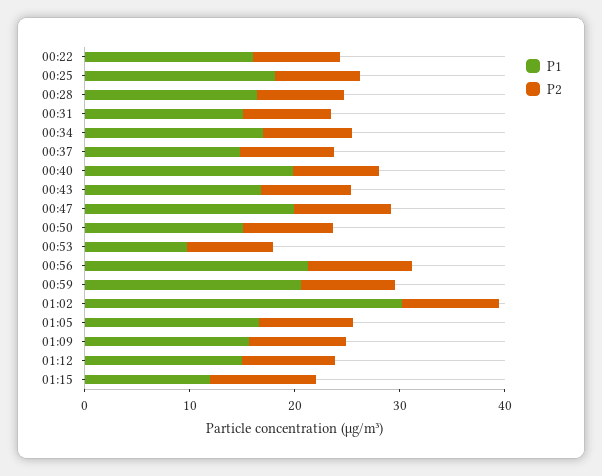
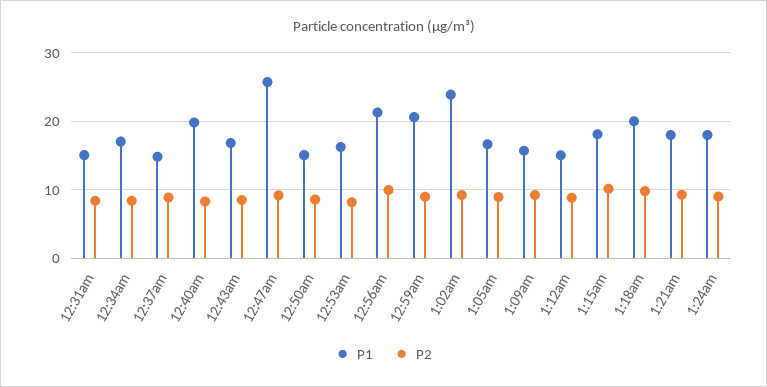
P1, 00:22: 16 -> none
P2, 00:22: 8 -> none
P1, 00:25: 18 -> none
P2, 00:25: 8 -> none
P1, 00:28: 16 -> none
P2, 00:28: 8 -> none
P1, 00:47: 20 -> 26
P1, 00:53: 10 -> 16
P1, 01:02: 30 -> 24
P1, 01:15: 12 -> 18
P1, 1:18am: none -> 20
P2, 1:18am: none -> 10
P1, 1:21am: none -> 18
P2, 1:21am: none -> 9
P1, 1:24am: none -> 18
P2, 1:24am: none -> 9

